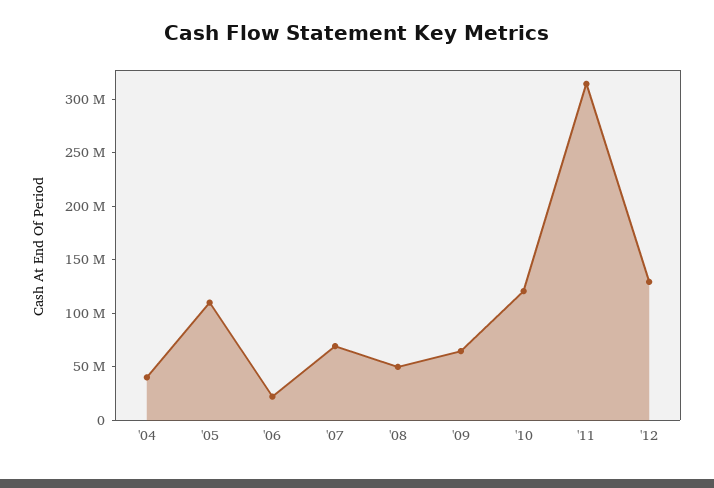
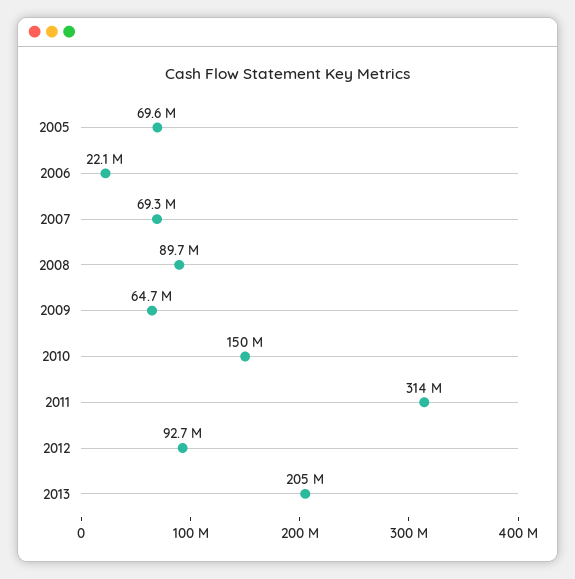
'04: 40000000 -> none
'05: 110000000 -> 69600000
'08: 50000000 -> 89700000
'10: 120000000 -> 150000000
'12: 130000000 -> 92700000
2013: none -> 205000000

